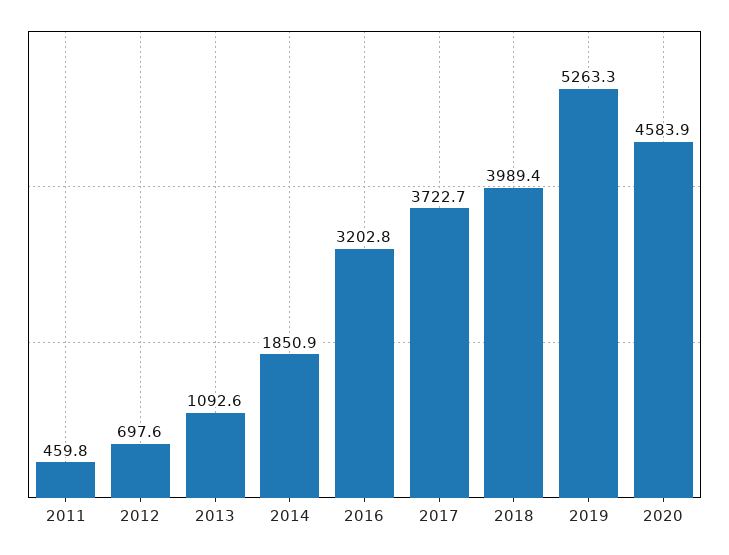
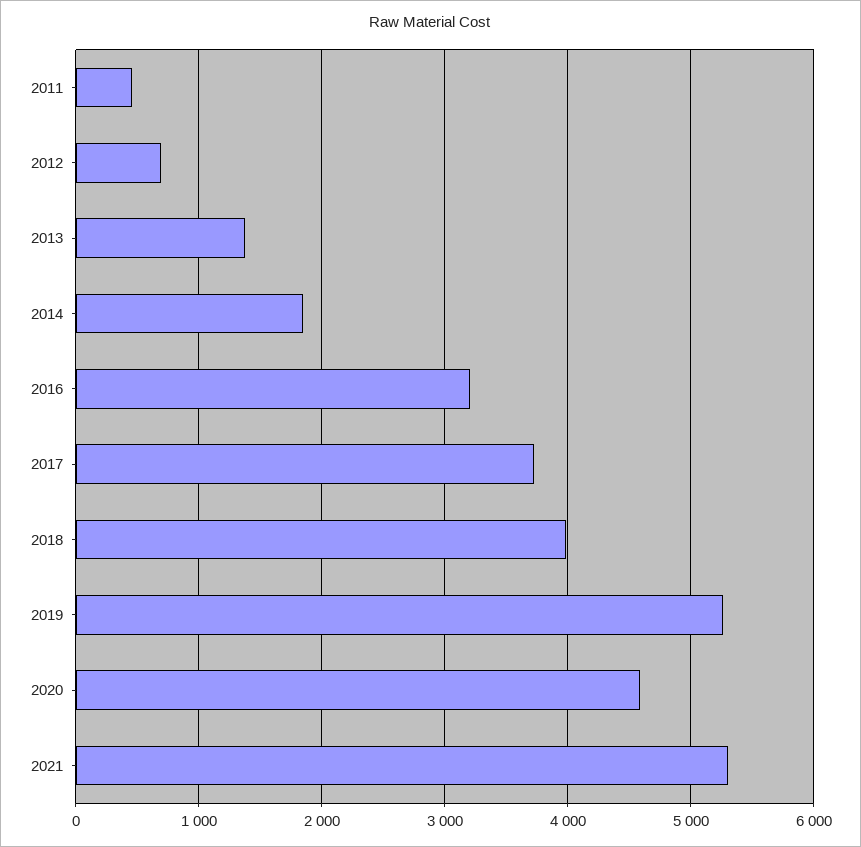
2013: 1092.6 -> 1400
2021: none -> 5300

